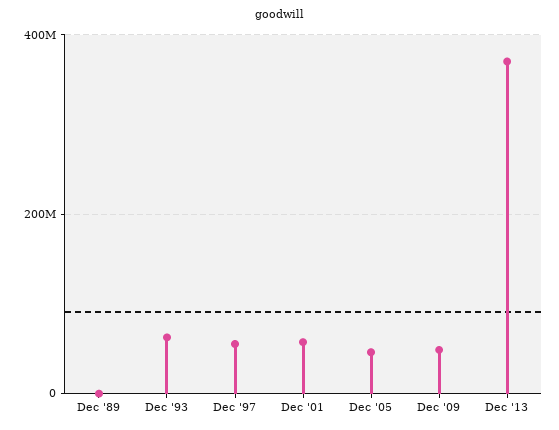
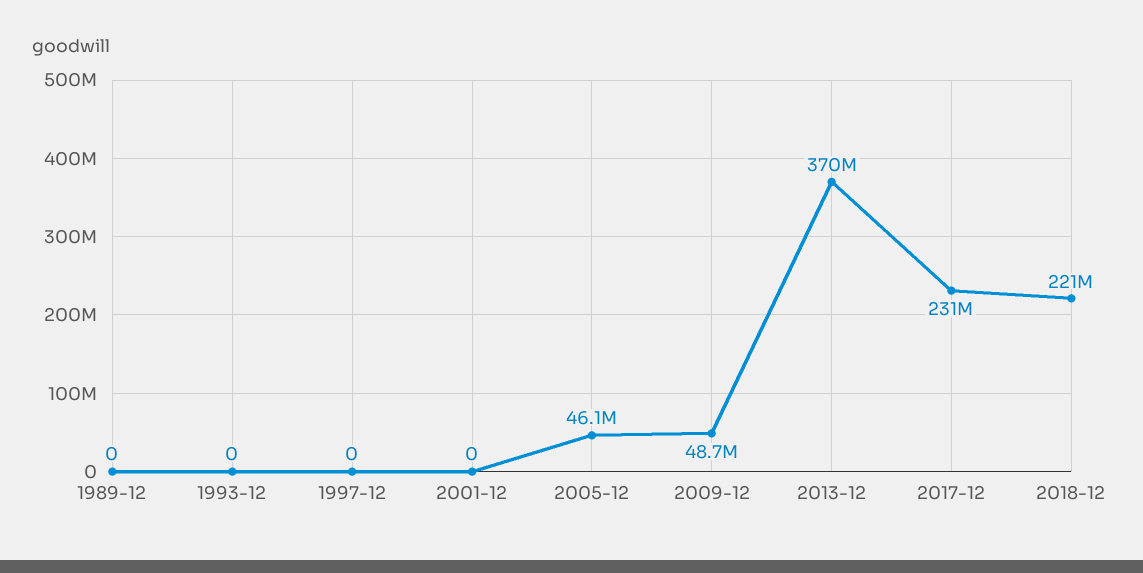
Dec '93: 60000000 -> 0
Dec '97: 60000000 -> 0
Dec '01: 60000000 -> 0
2017-12: none -> 231000000
2018-12: none -> 221000000

